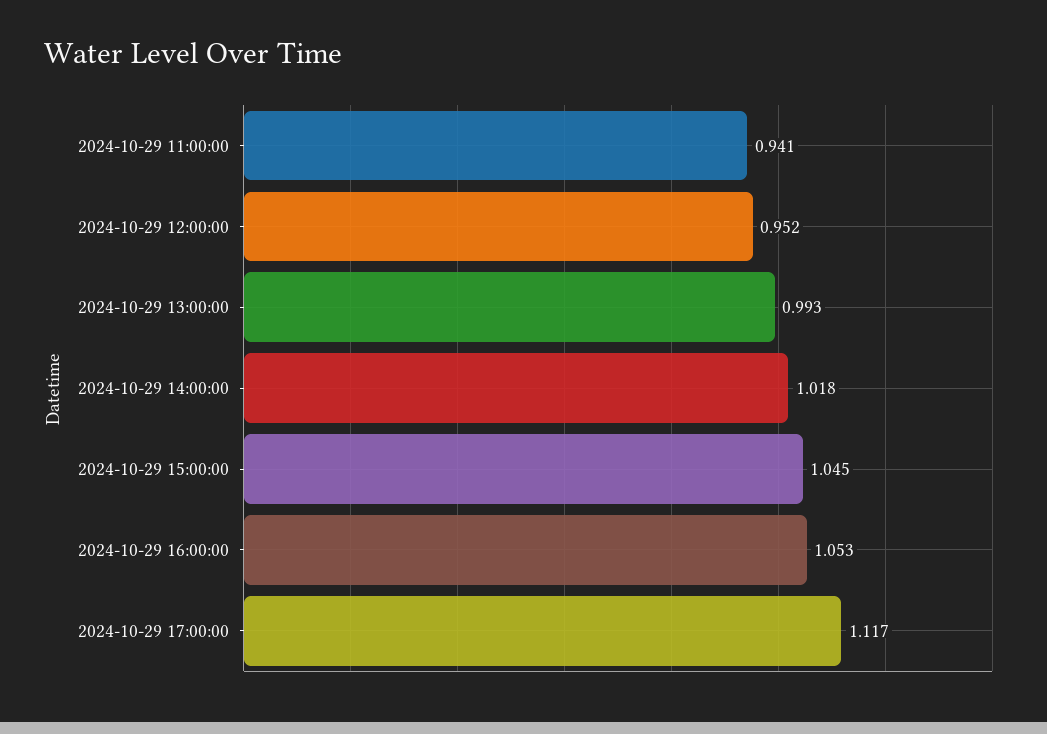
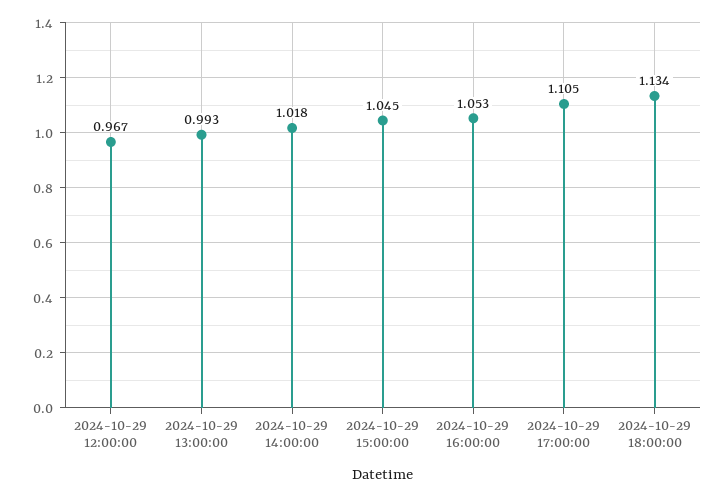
2024-10-29 11:00:00: 0.941 -> none
2024-10-29 12:00:00: 0.952 -> 0.967
2024-10-29 17:00:00: 1.117 -> 1.105
2024-10-29 18:00:00: none -> 1.134

